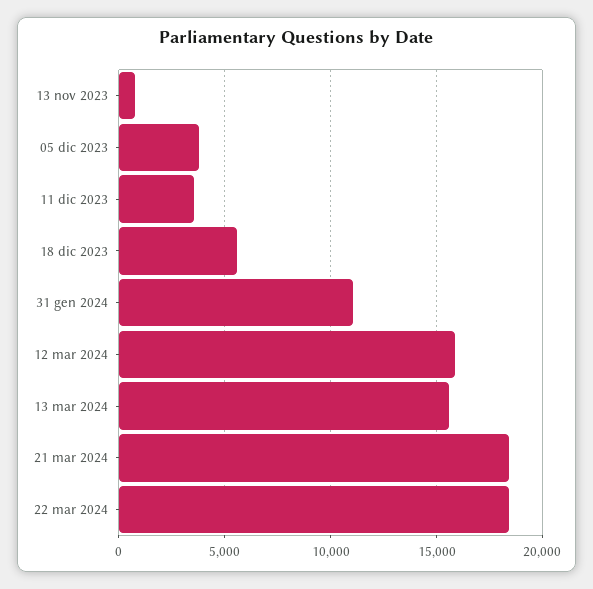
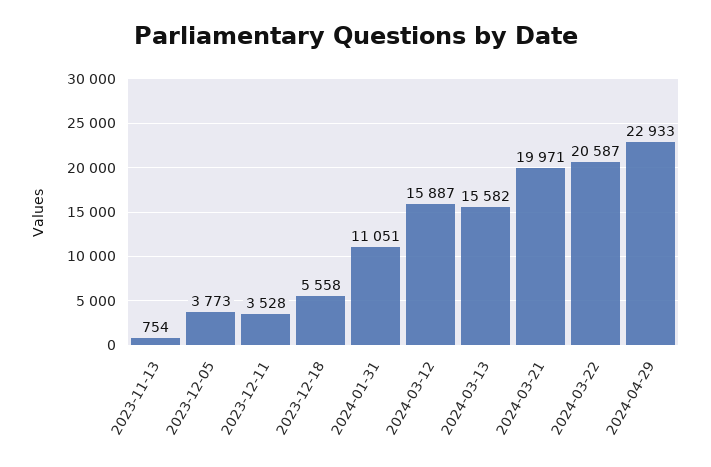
21 mar 2024: 18500 -> 19971
22 mar 2024: 18500 -> 20587
2024-04-29: none -> 22933

